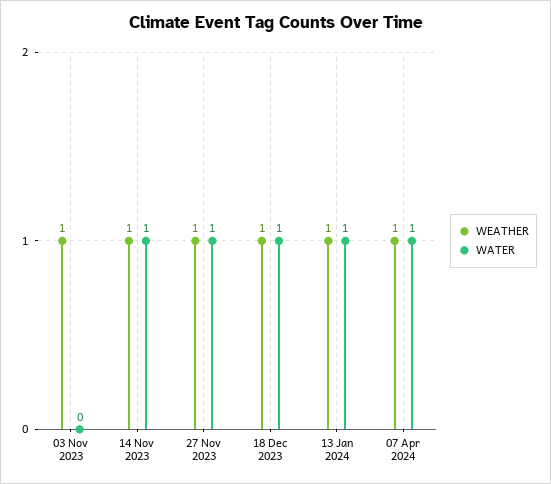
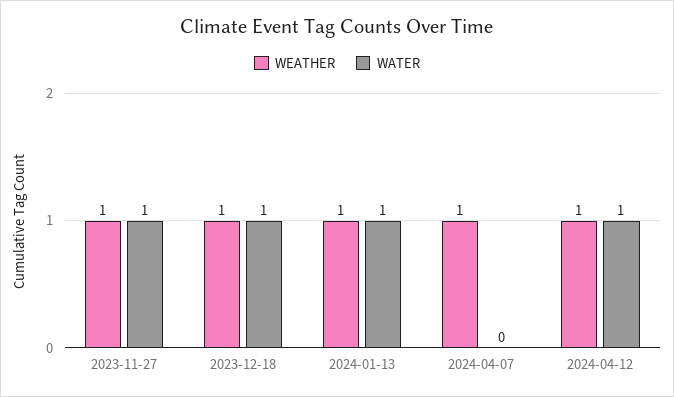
WEATHER, 03 Nov 2023: 1 -> none
WATER, 03 Nov 2023: 0 -> none
WEATHER, 14 Nov 2023: 1 -> none
WATER, 14 Nov 2023: 1 -> none
WATER, 07 Apr 2024: 1 -> 0
WEATHER, 2024-04-12: none -> 1
WATER, 2024-04-12: none -> 1

